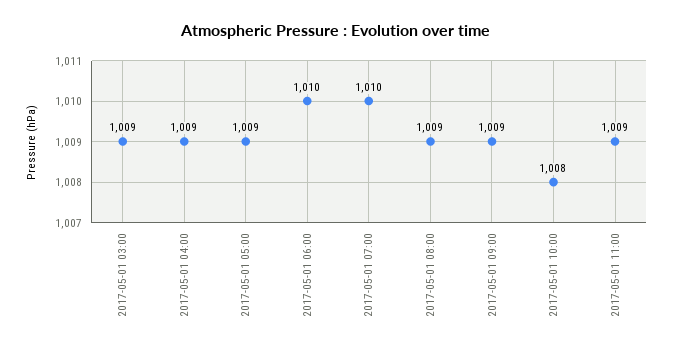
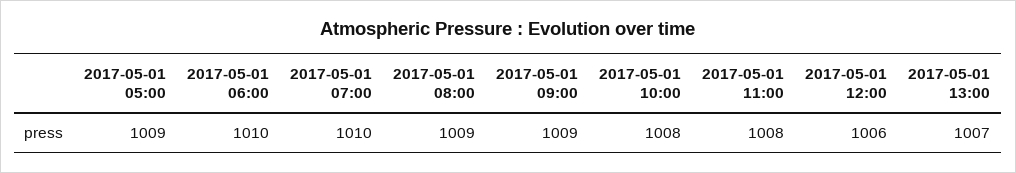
2017-05-01 03:00: 1009 -> none
2017-05-01 04:00: 1009 -> none
2017-05-01 11:00: 1009 -> 1008
2017-05-01 12:00: none -> 1006
2017-05-01 13:00: none -> 1007

